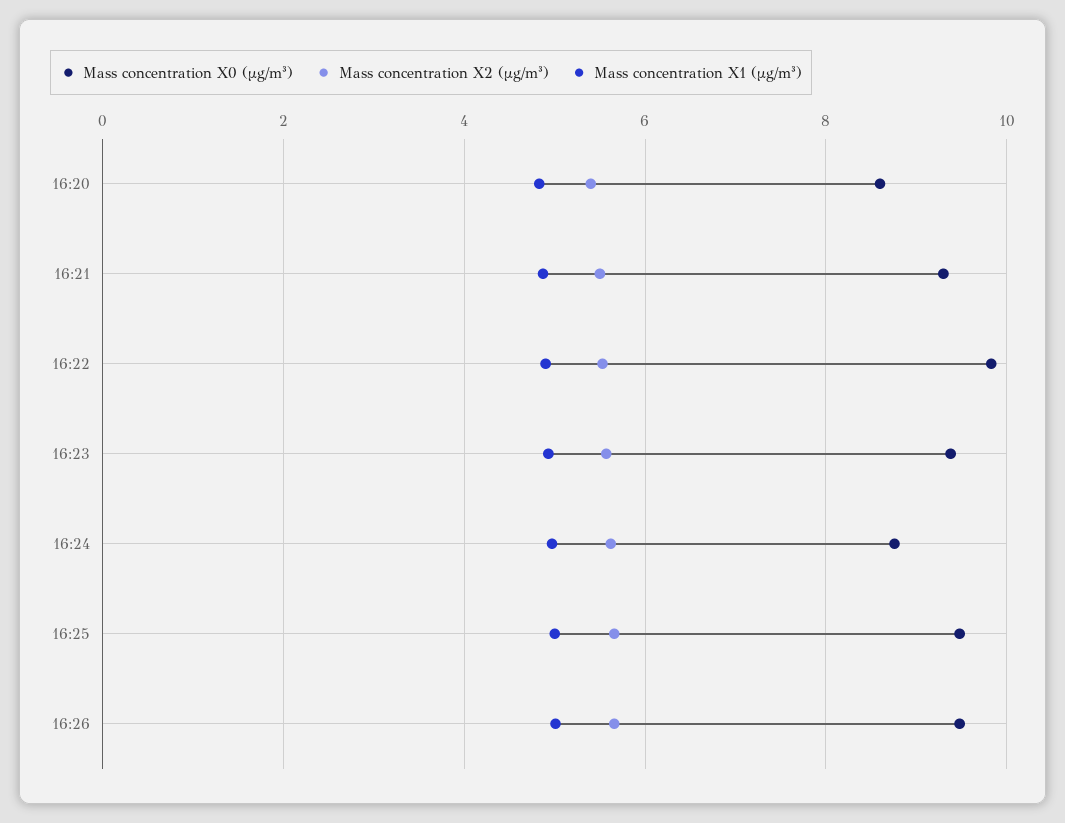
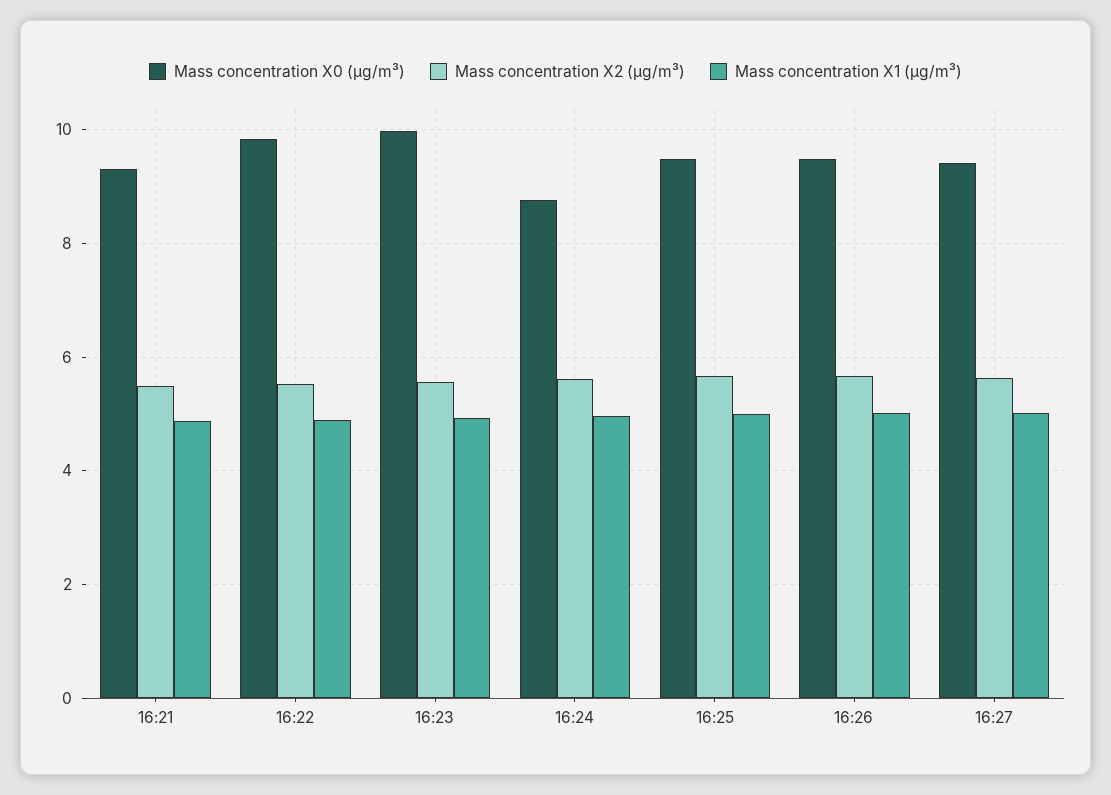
Mass concentration X0 (μg/m³), 16:20: 8.6 -> none
Mass concentration X2 (μg/m³), 16:20: 5.4 -> none
Mass concentration X1 (μg/m³), 16:20: 4.8 -> none
Mass concentration X0 (μg/m³), 16:23: 9.4 -> 10
Mass concentration X0 (μg/m³), 16:27: none -> 9.4
Mass concentration X2 (μg/m³), 16:27: none -> 5.6
Mass concentration X1 (μg/m³), 16:27: none -> 5

